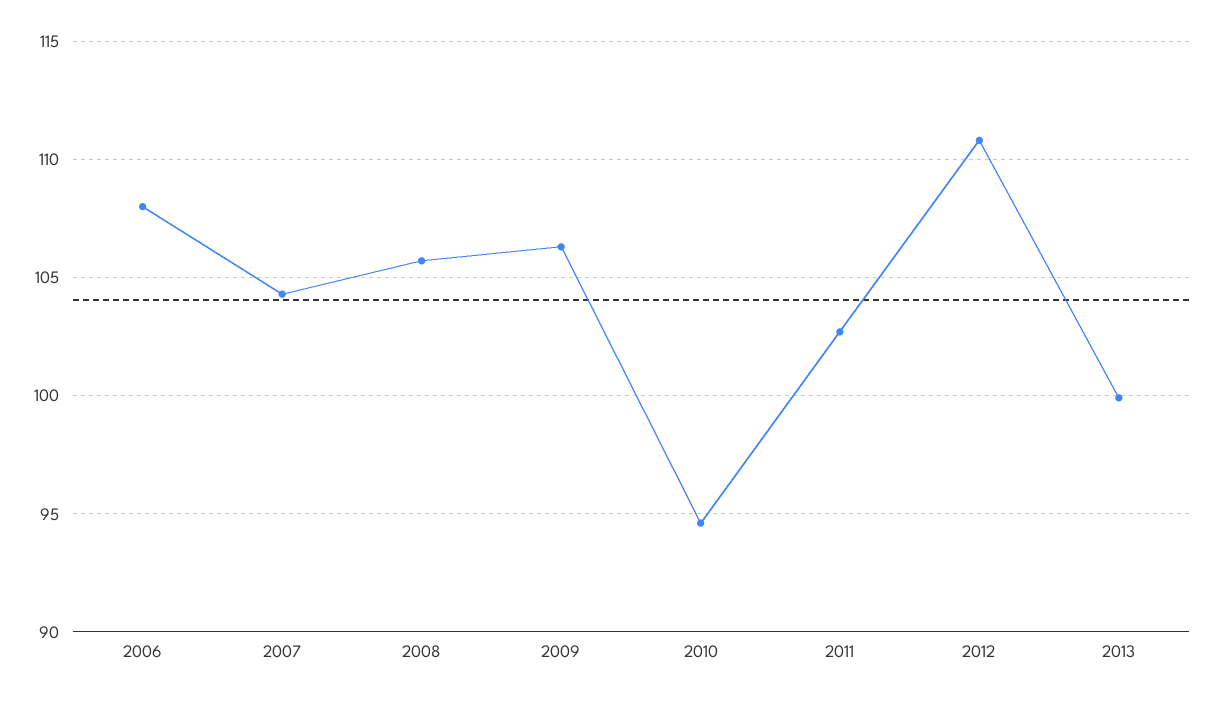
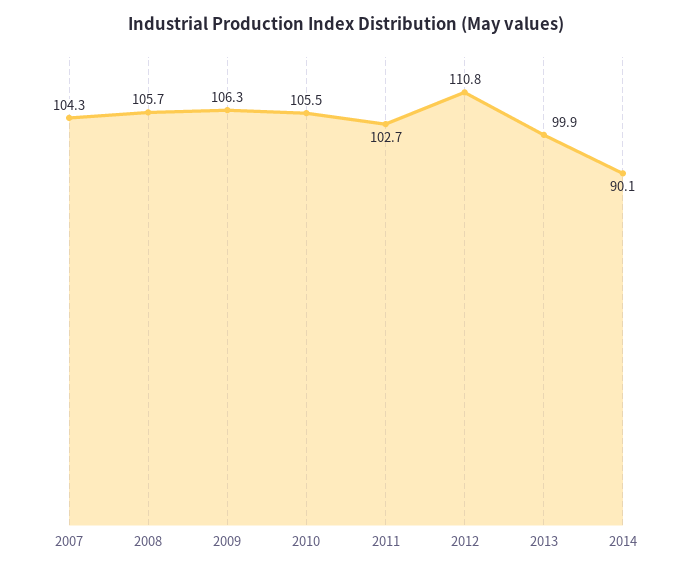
2006: 108 -> none
2010: 94.5 -> 105.5
2014: none -> 90.1

